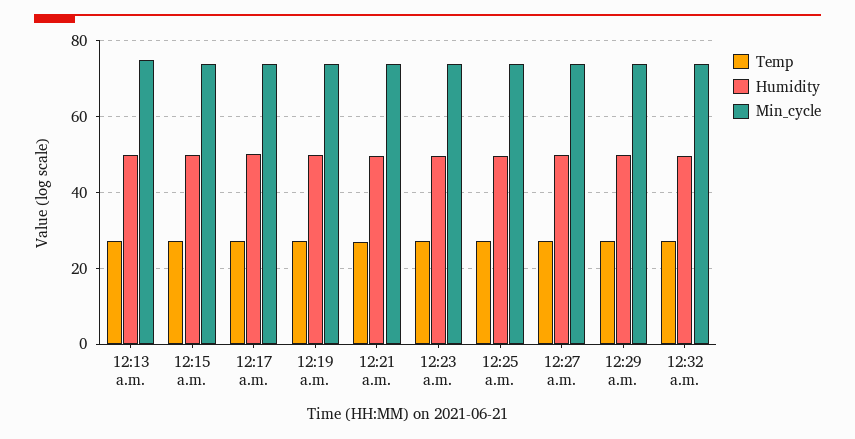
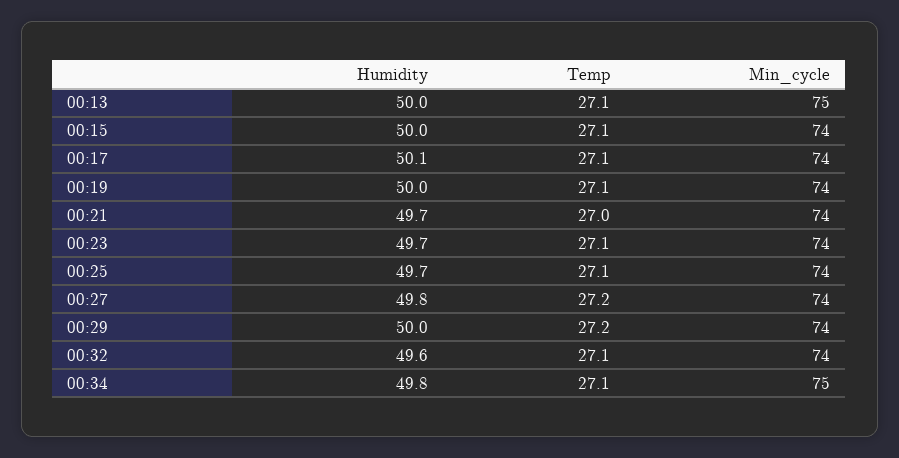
Humidity, 00:34: none -> 49.8
Temp, 00:34: none -> 27.1
Min_cycle, 00:34: none -> 75

